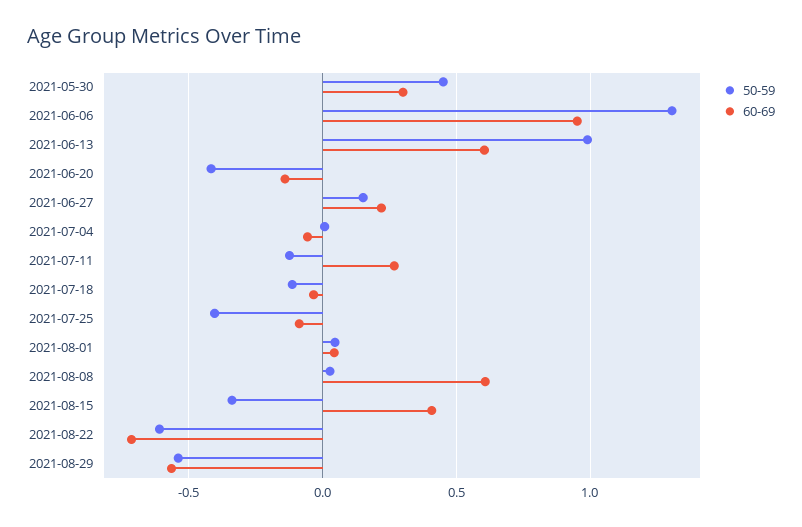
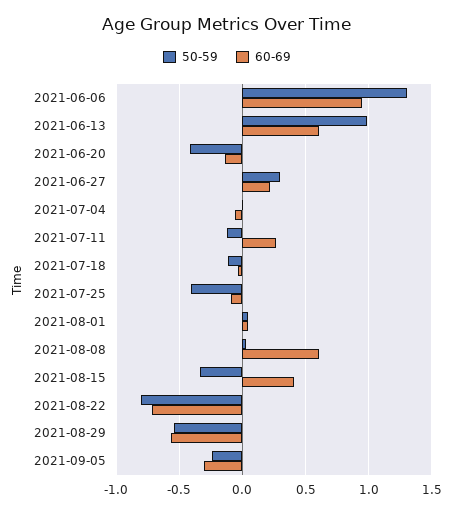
50-59, 2021-05-30: 0.45 -> none
60-69, 2021-05-30: 0.3 -> none
50-59, 2021-06-27: 0.15 -> 0.3
50-59, 2021-08-22: -0.6 -> -0.8
50-59, 2021-09-05: none -> -0.25
60-69, 2021-09-05: none -> -0.3

